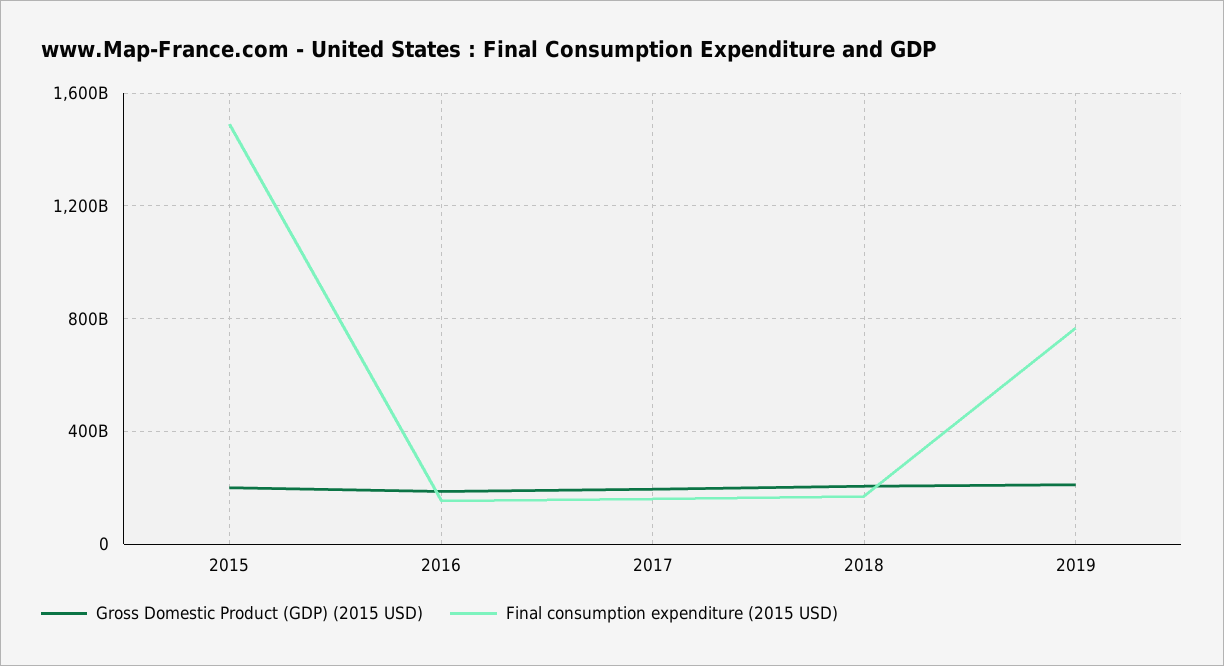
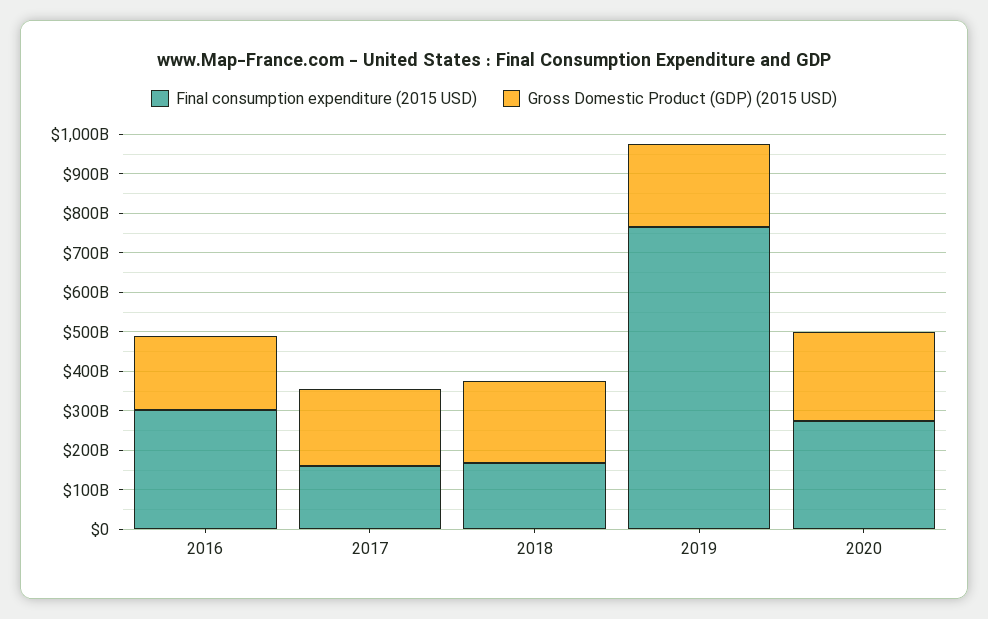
Gross Domestic Product (GDP) (2015 USD), 2015: 200000000000 -> none
Final consumption expenditure (2015 USD), 2015: 1500000000000 -> none
Final consumption expenditure (2015 USD), 2016: 150000000000 -> 300000000000
Final consumption expenditure (2015 USD), 2020: none -> 275000000000
Gross Domestic Product (GDP) (2015 USD), 2020: none -> 225000000000

